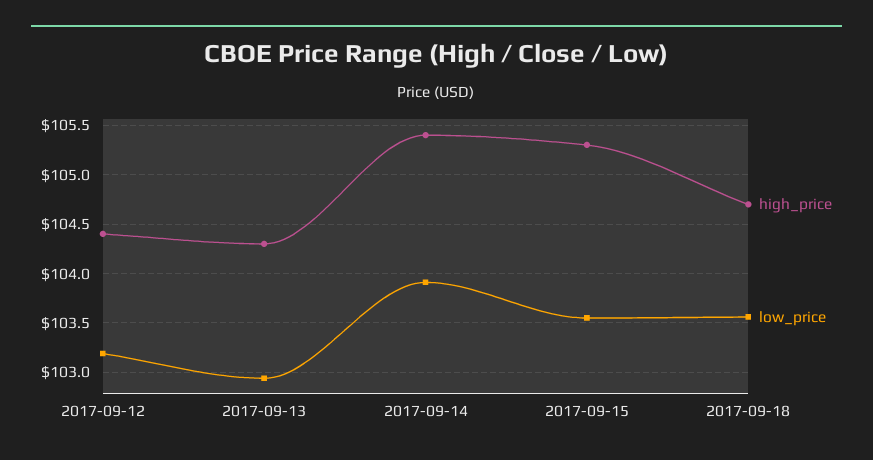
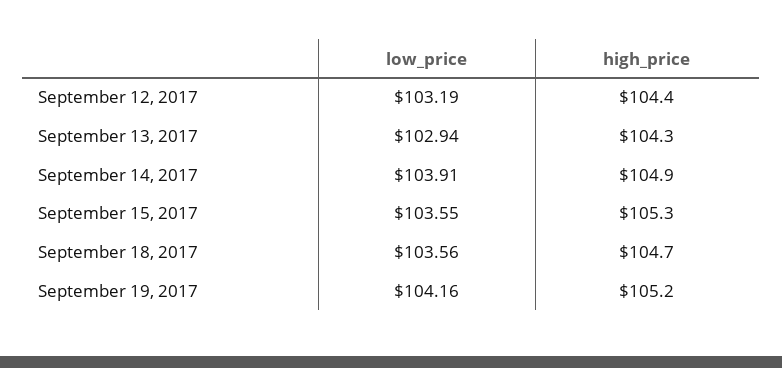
high_price, 2017-09-14: 105.4 -> 104.9
low_price, September 19, 2017: none -> 104.16
high_price, September 19, 2017: none -> 105.2

